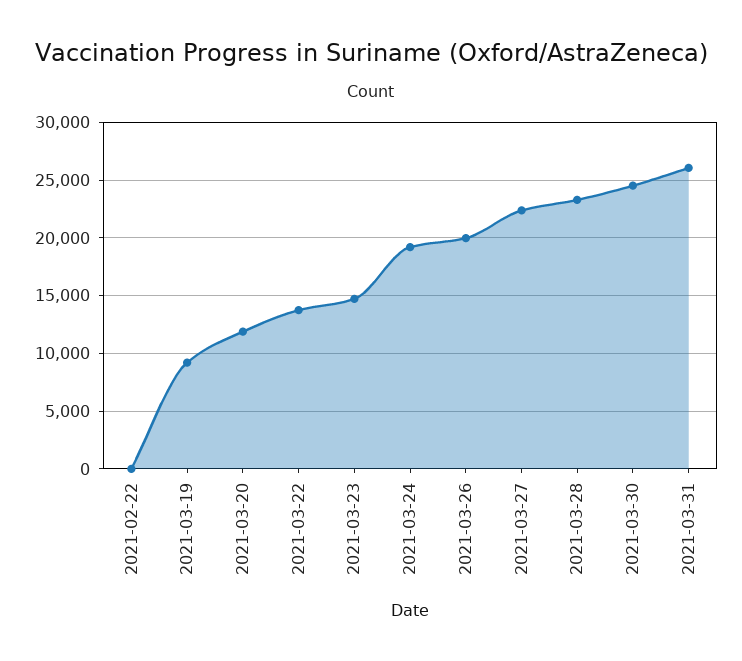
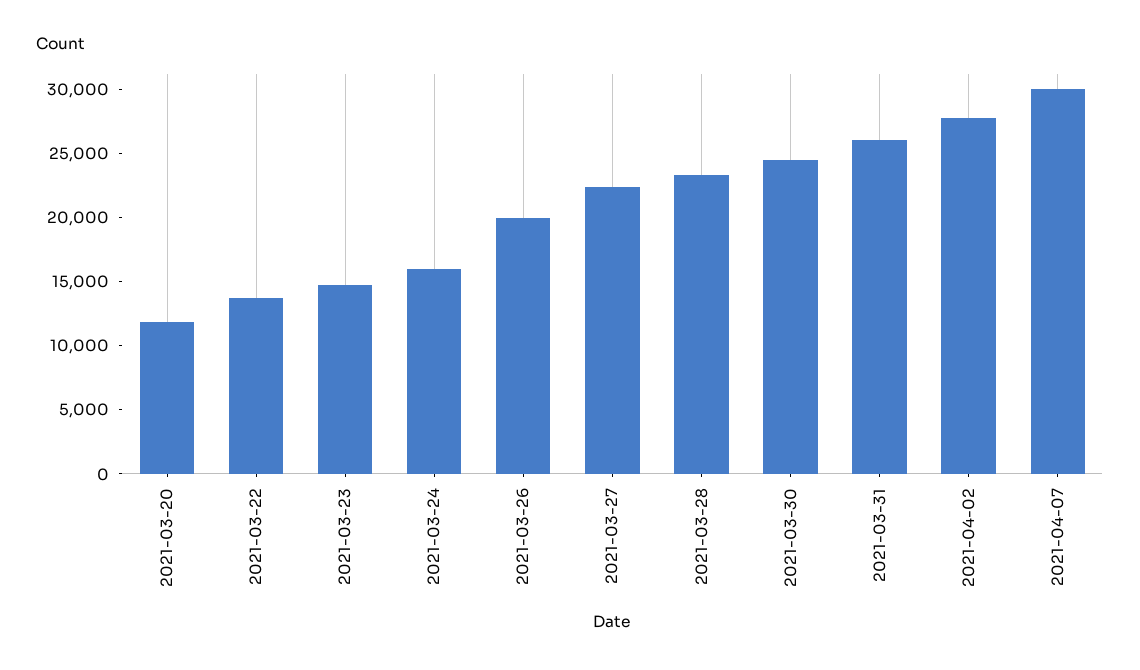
2021-02-22: 0 -> none
2021-03-19: 9000 -> none
2021-03-24: 19000 -> 16000
2021-04-02: none -> 28000
2021-04-07: none -> 30000

